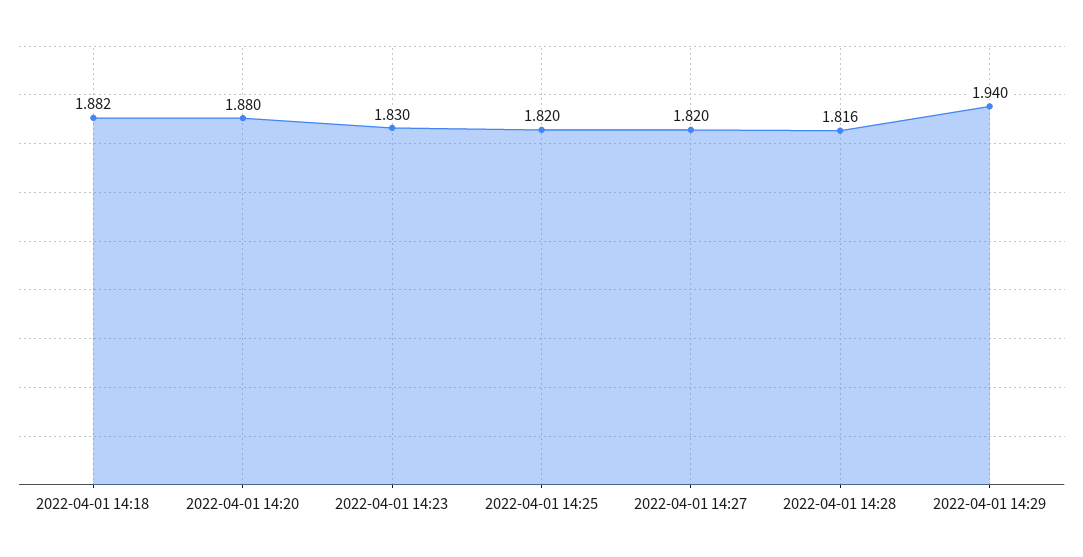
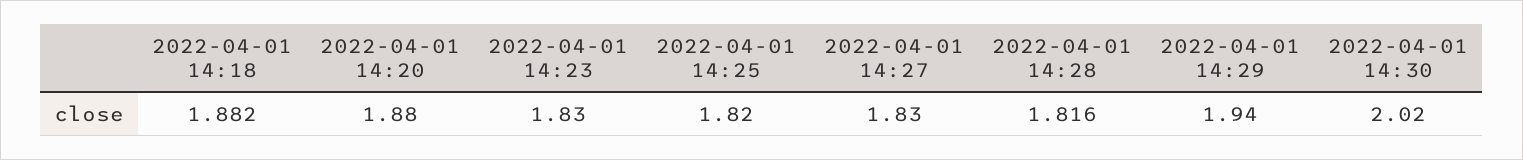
2022-04-01 14:27: 1.82 -> 1.83
2022-04-01 14:30: none -> 2.02

